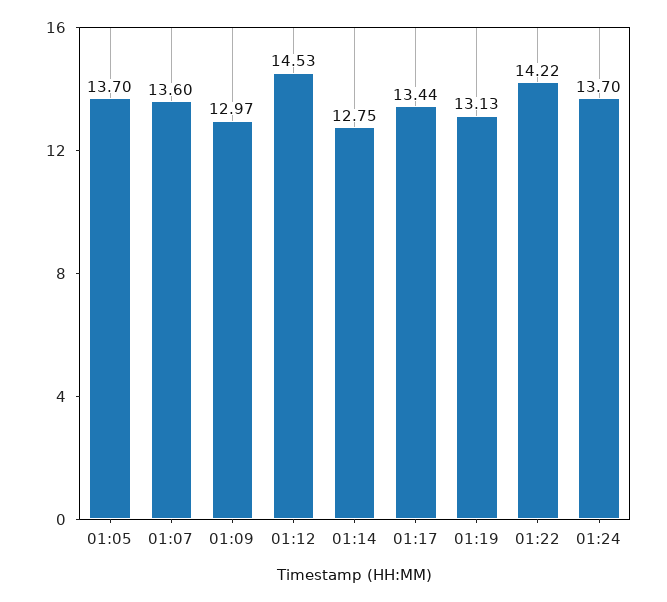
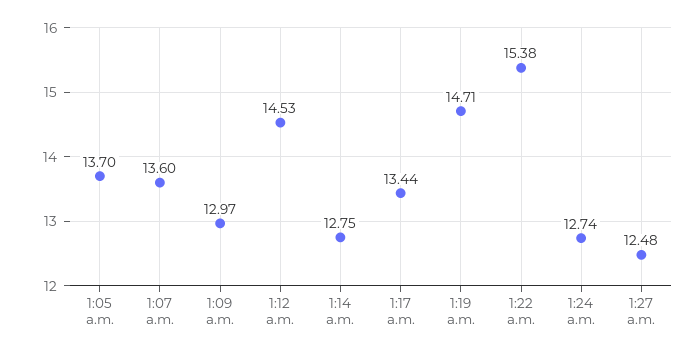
01:19: 13.13 -> 14.71
01:22: 14.22 -> 15.38
01:24: 13.7 -> 12.74
1:27 a.m.: none -> 12.48

